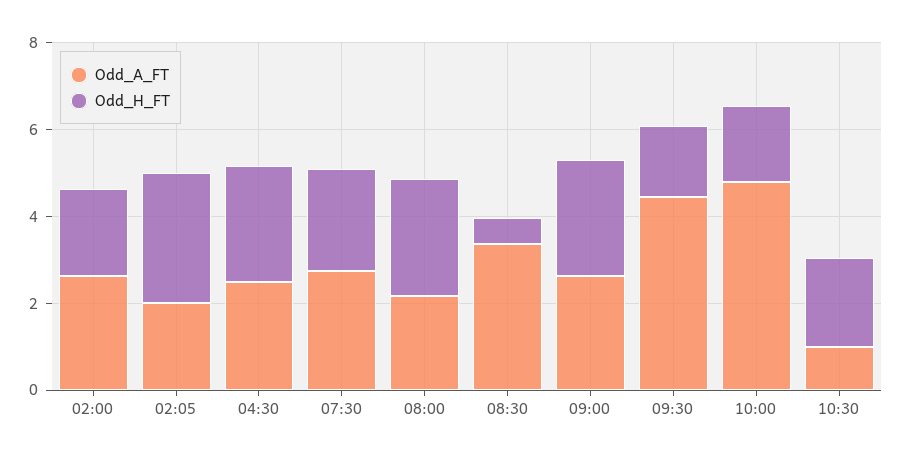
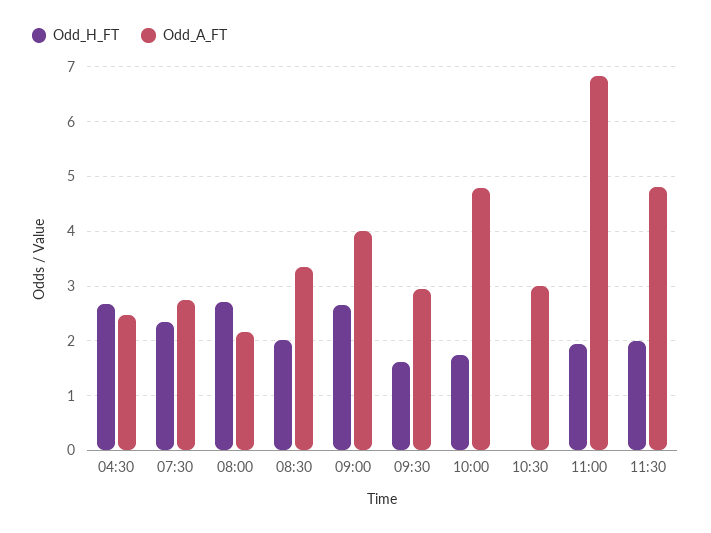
Odd_A_FT, 02:00: 2.5 -> none
Odd_H_FT, 02:00: 2 -> none
Odd_A_FT, 02:05: 2 -> none
Odd_H_FT, 02:05: 3 -> none
Odd_H_FT, 08:30: 0.5 -> 2
Odd_A_FT, 09:00: 2.5 -> 4
Odd_A_FT, 09:30: 4.5 -> 3
Odd_A_FT, 10:30: 1 -> 3
Odd_H_FT, 10:30: 2 -> 0
Odd_H_FT, 11:00: none -> 2
Odd_A_FT, 11:00: none -> 6.8
Odd_H_FT, 11:30: none -> 2
Odd_A_FT, 11:30: none -> 4.8

